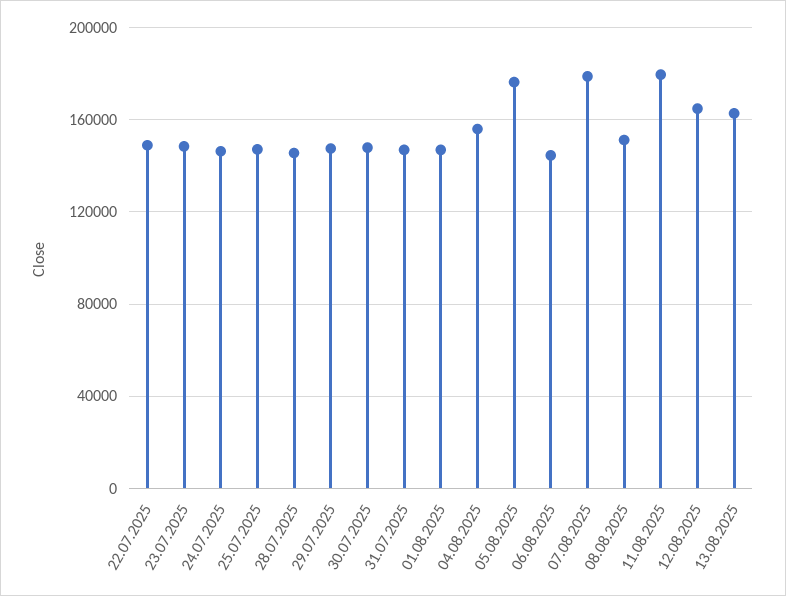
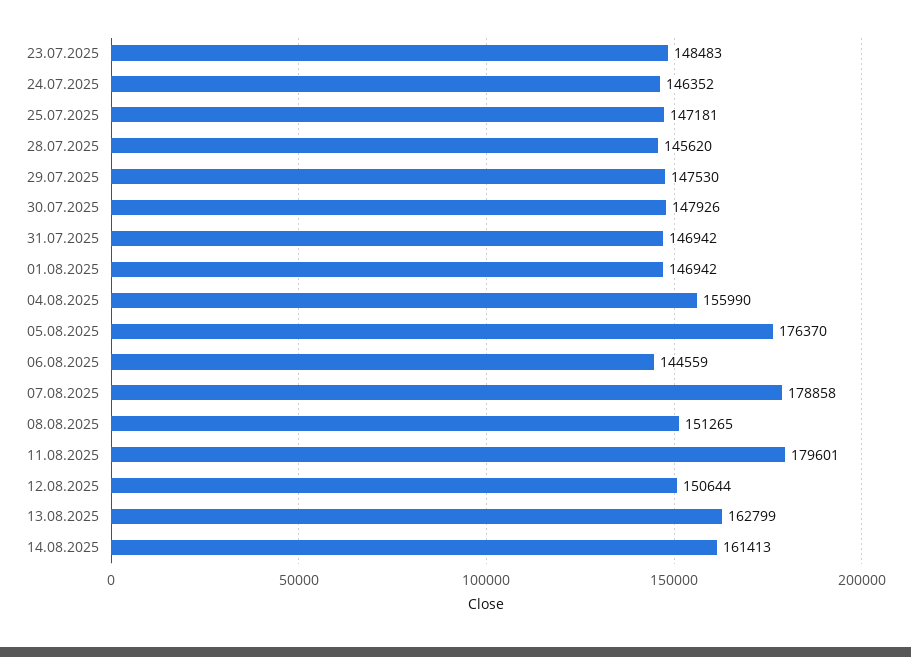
22.07.2025: 150000 -> none
12.08.2025: 165000 -> 150644
14.08.2025: none -> 161413

